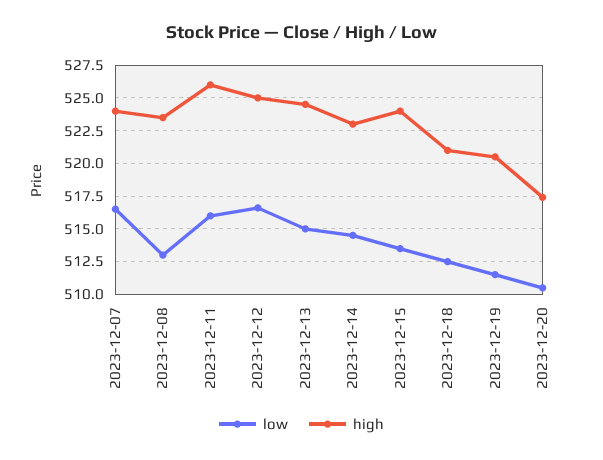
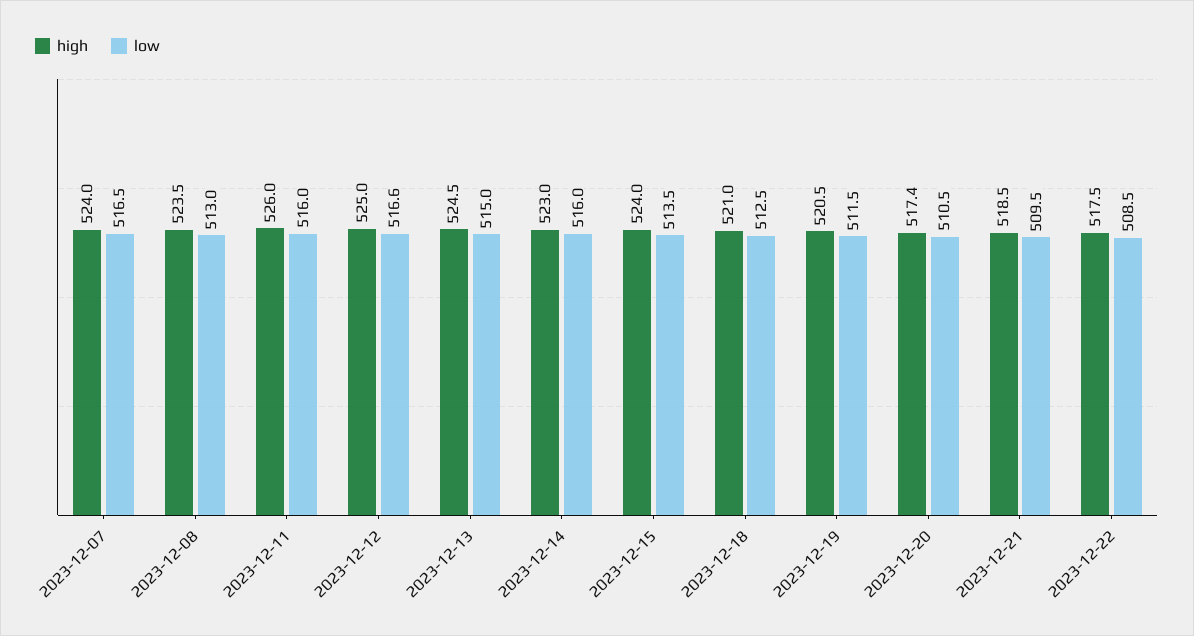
low, 2023-12-14: 514.5 -> 516
high, 2023-12-21: none -> 518.5
low, 2023-12-21: none -> 509.5
high, 2023-12-22: none -> 517.5
low, 2023-12-22: none -> 508.5

